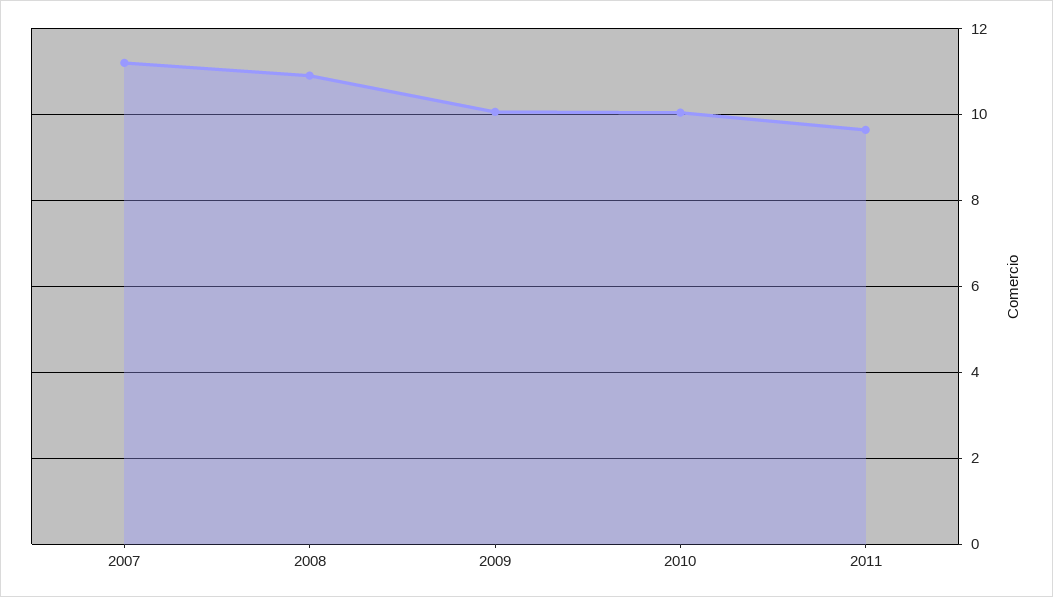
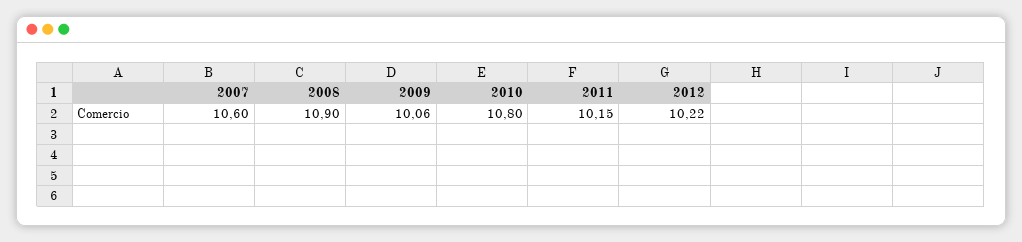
2007: 11.2 -> 10.6
2010: 10 -> 10.8
2011: 9.6 -> 10.15
2012: none -> 10.22

